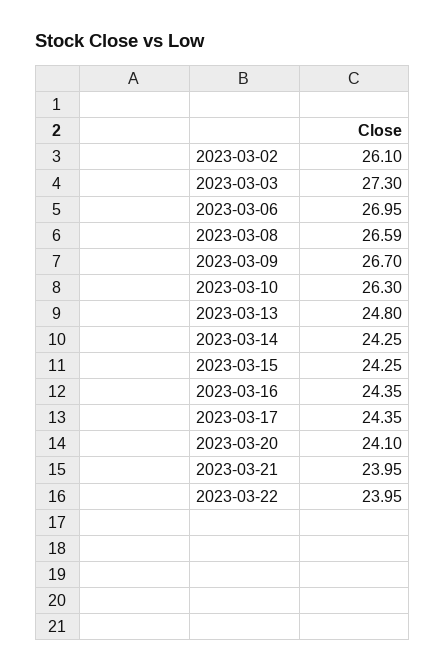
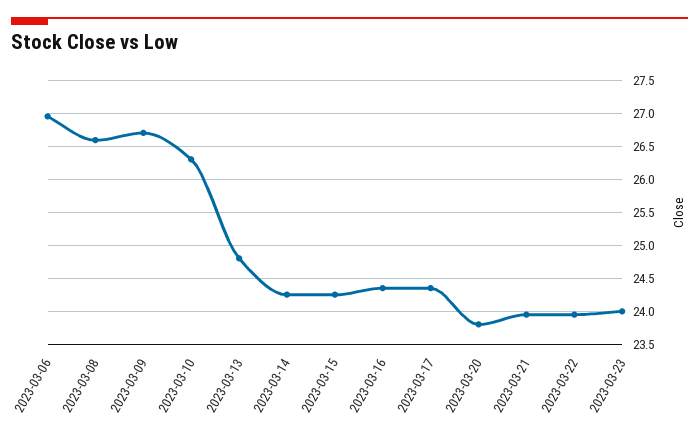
2023-03-02: 26.1 -> none
2023-03-03: 27.3 -> none
2023-03-20: 24.1 -> 23.8
2023-03-23: none -> 24

